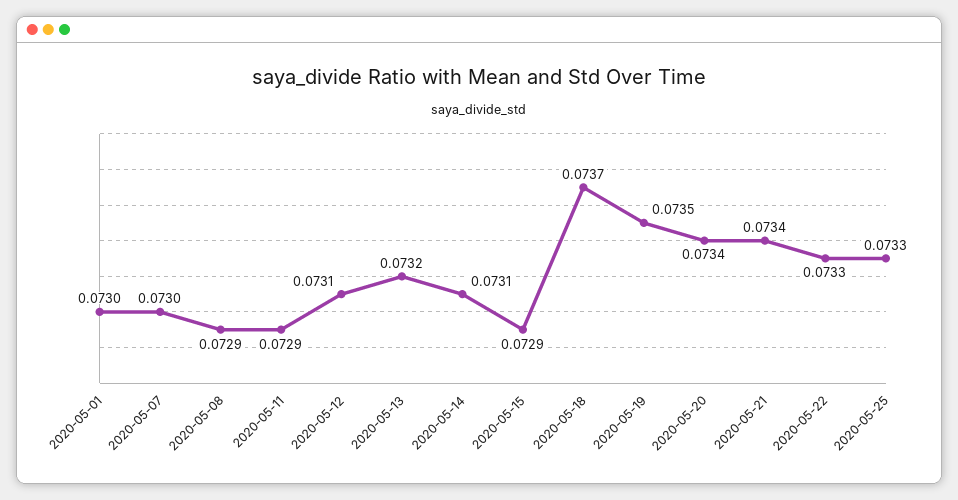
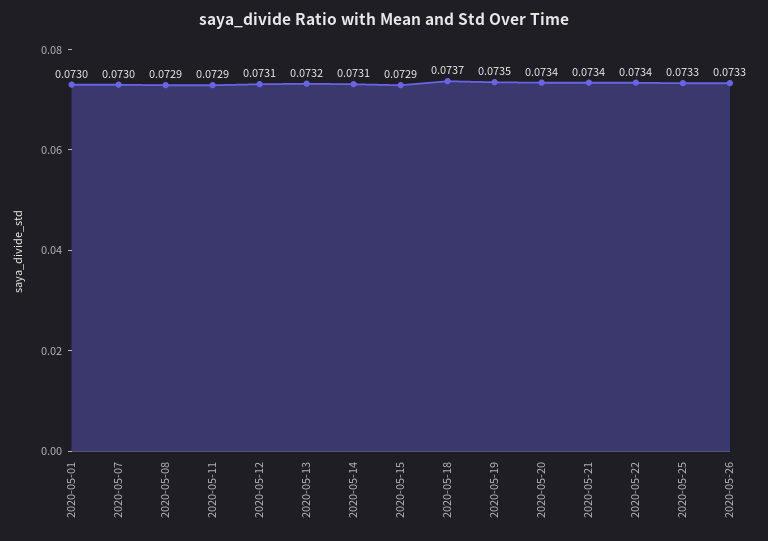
2020-05-22: 0.0733 -> 0.0734
2020-05-26: none -> 0.0733

